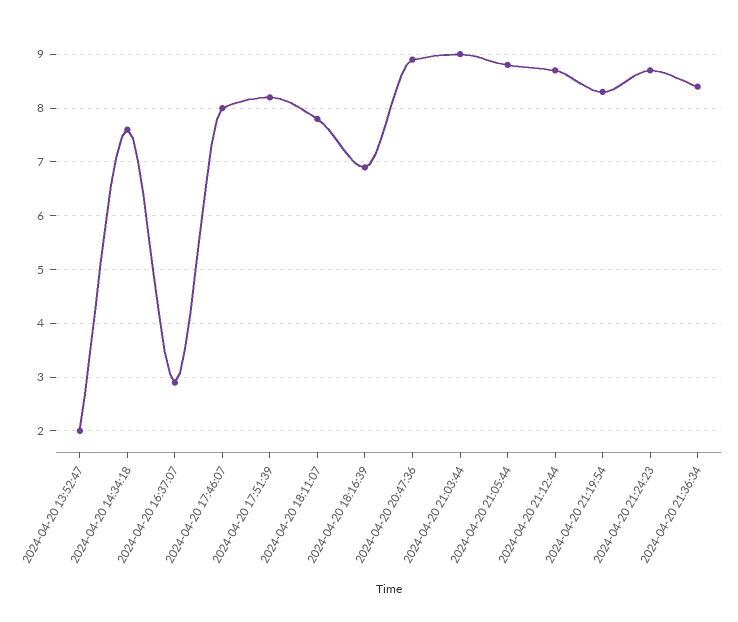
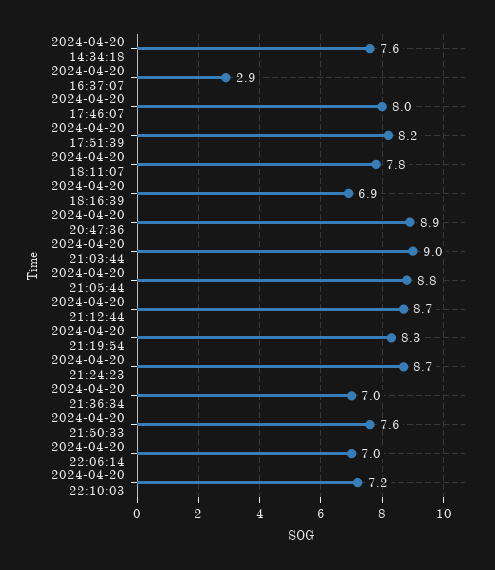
2024-04-20 13:52:47: 2 -> none
2024-04-20 21:36:34: 8.5 -> 7
2024-04-20 21:50:33: none -> 7.6
2024-04-20 22:06:14: none -> 7
2024-04-20 22:10:03: none -> 7.2

